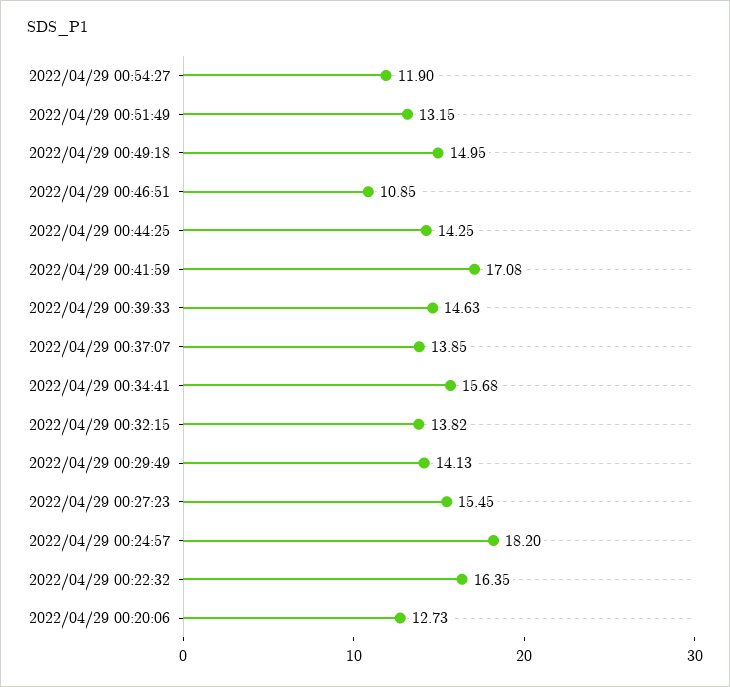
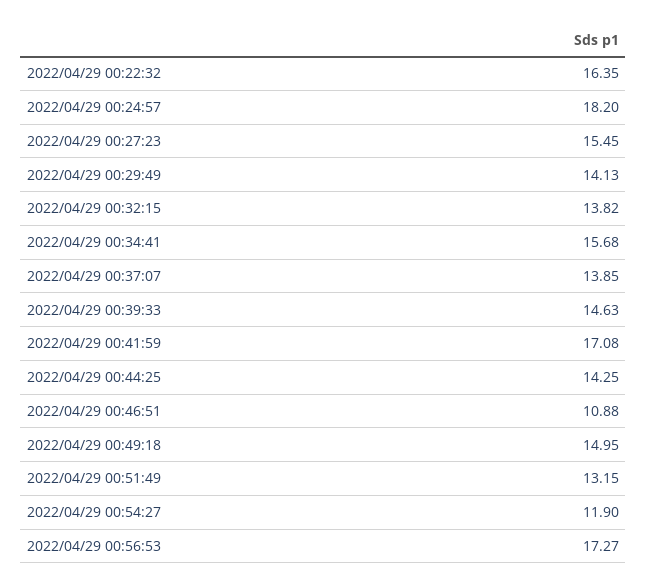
2022/04/29 00:46:51: 10.85 -> 10.88
2022/04/29 00:20:06: 12.73 -> none
2022/04/29 00:56:53: none -> 17.27

